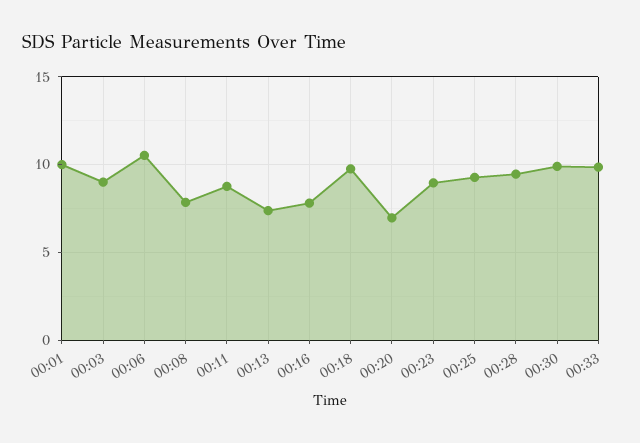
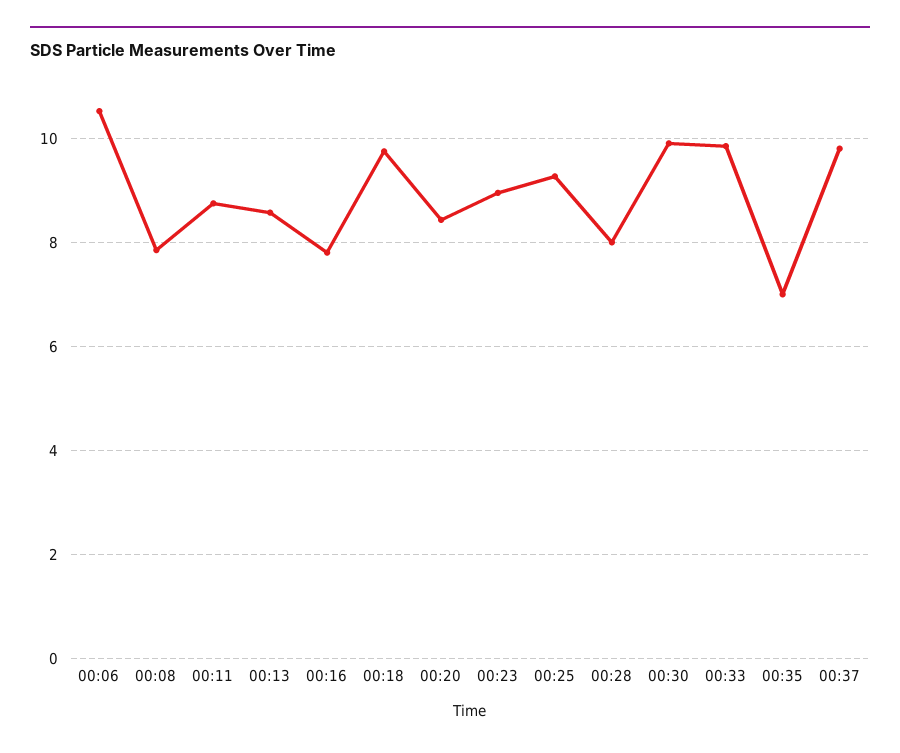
00:01: 10 -> none
00:03: 9 -> none
00:13: 7.5 -> 8.6
00:20: 7 -> 8.4
00:28: 9.5 -> 8
00:35: none -> 7
00:37: none -> 9.8

